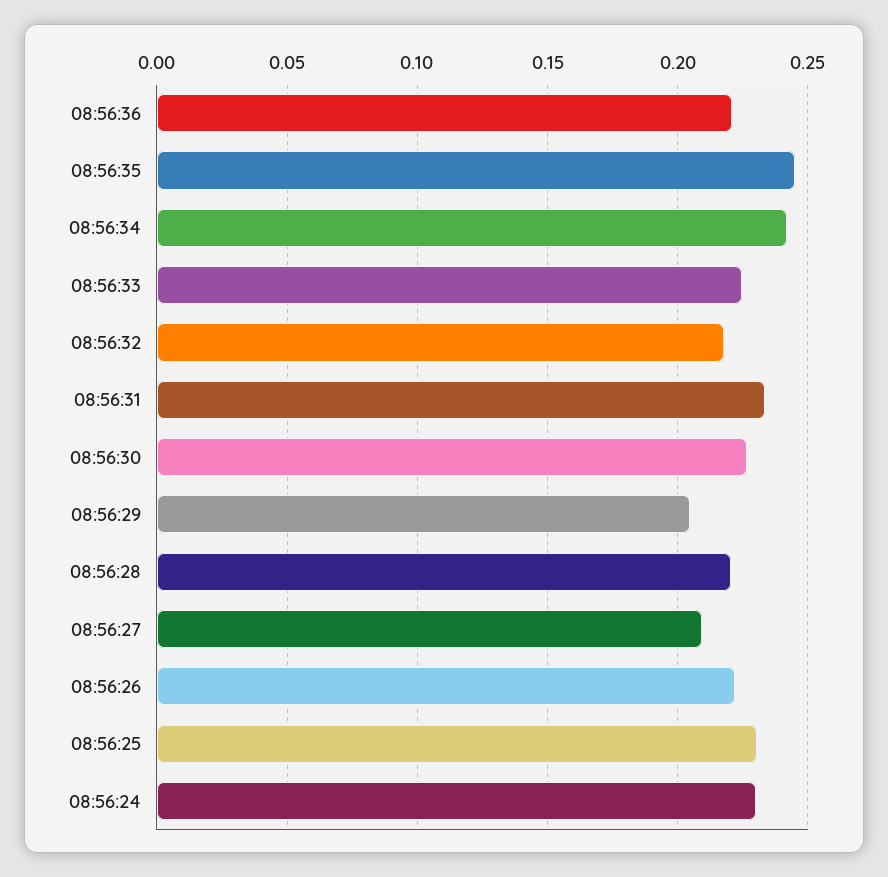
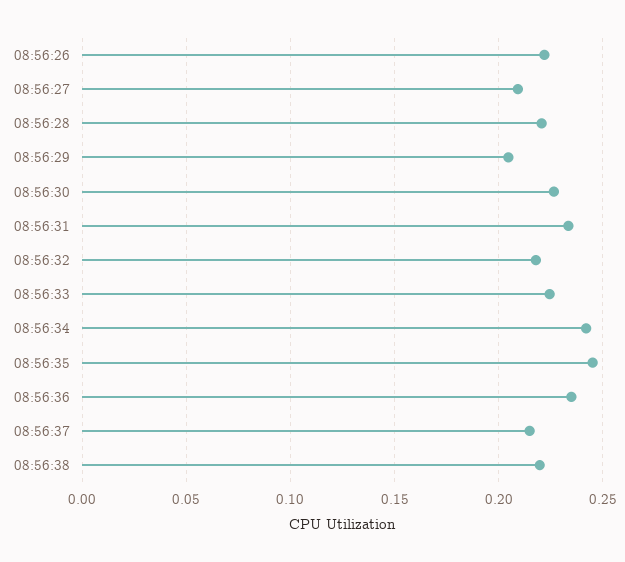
08:56:36: 0.22 -> 0.235
08:56:25: 0.23 -> none
08:56:24: 0.23 -> none
08:56:37: none -> 0.215
08:56:38: none -> 0.22

